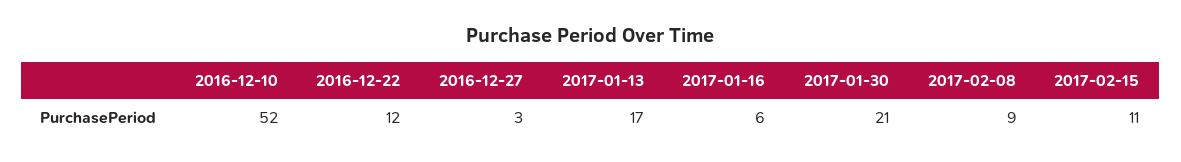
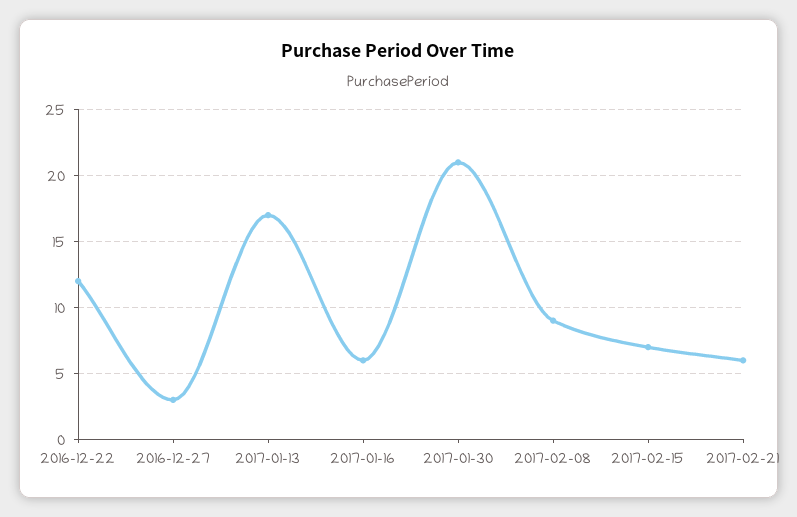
2016-12-10: 52 -> none
2017-02-15: 11 -> 7
2017-02-21: none -> 6

